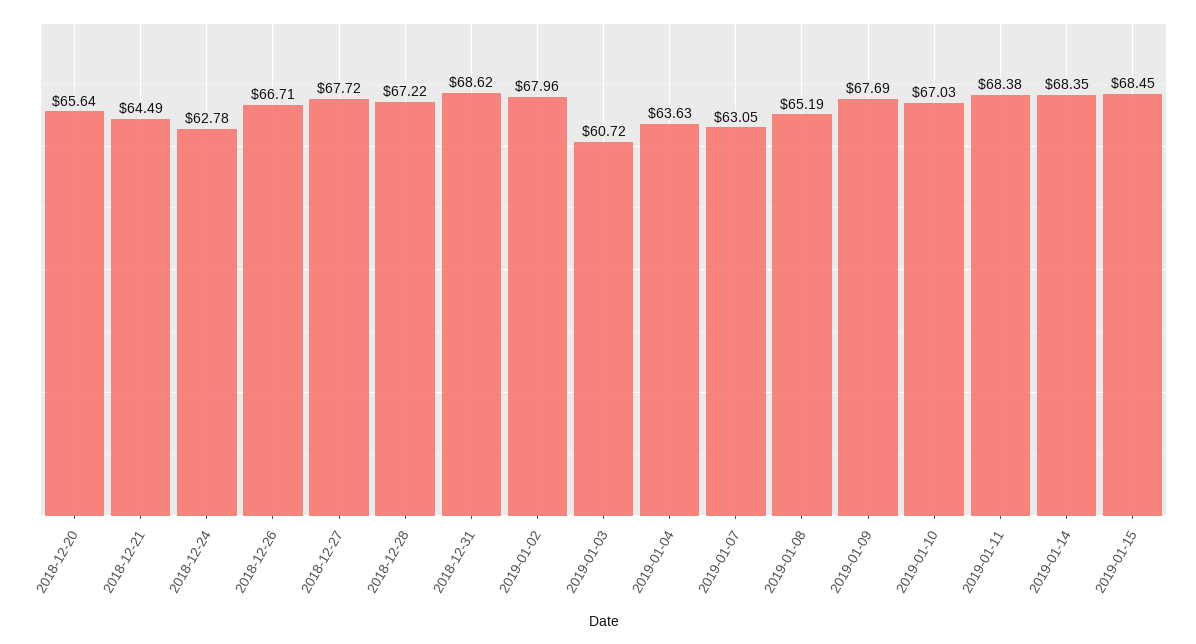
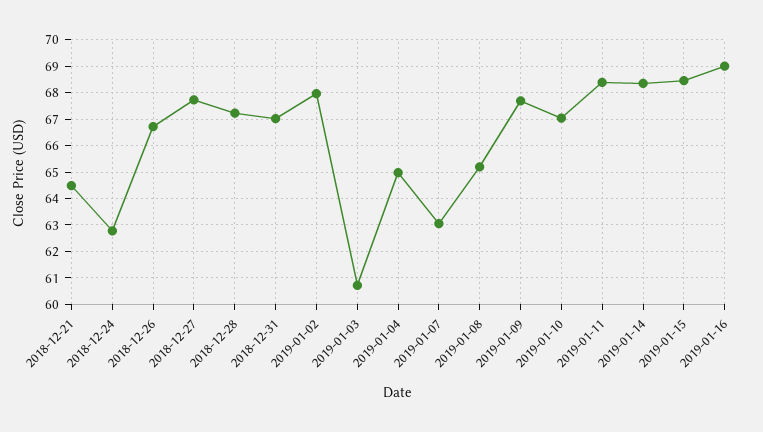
2018-12-20: 65.64 -> none
2018-12-31: 68.62 -> 67
2019-01-04: 63.63 -> 65
2019-01-16: none -> 69

